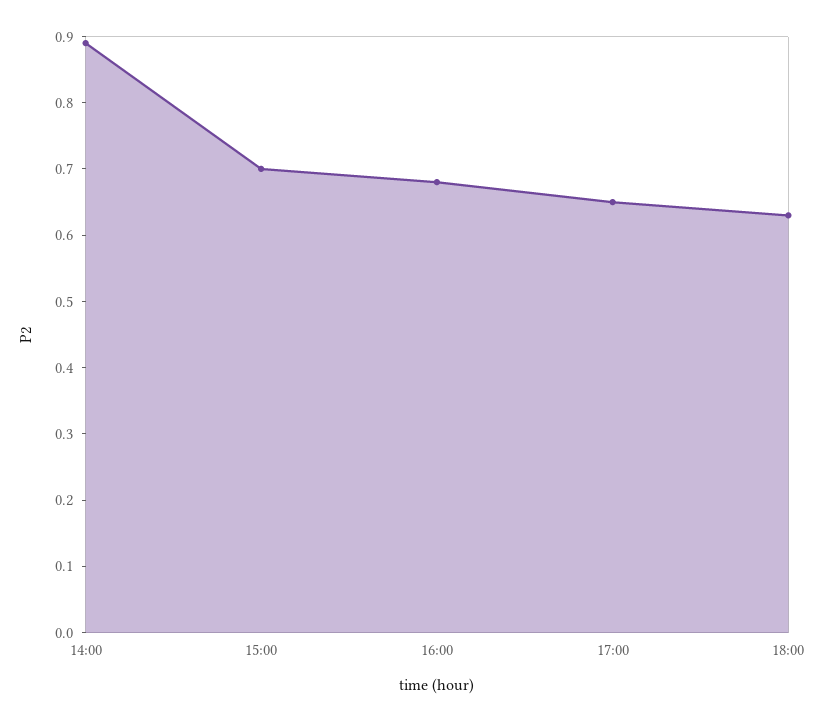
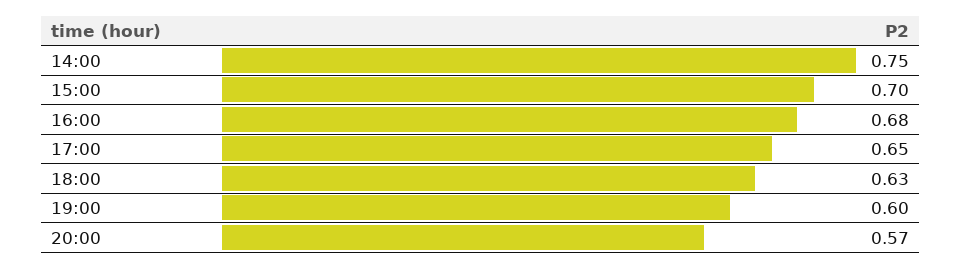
14:00: 0.9 -> 0.75
19:00: none -> 0.6
20:00: none -> 0.57

